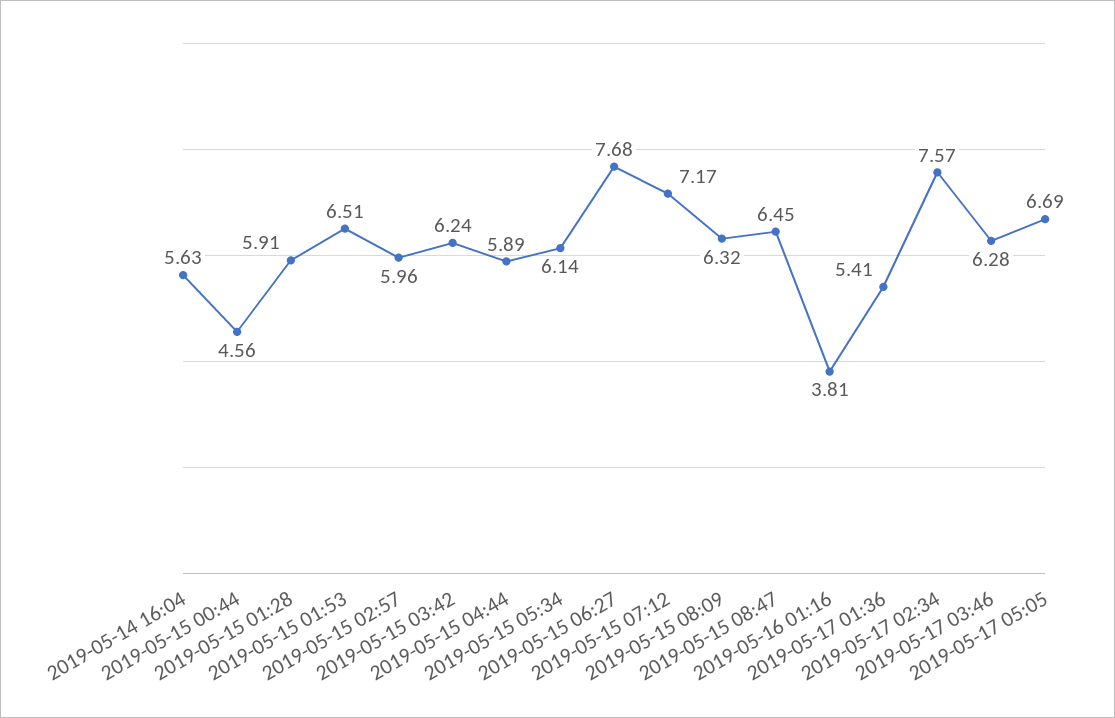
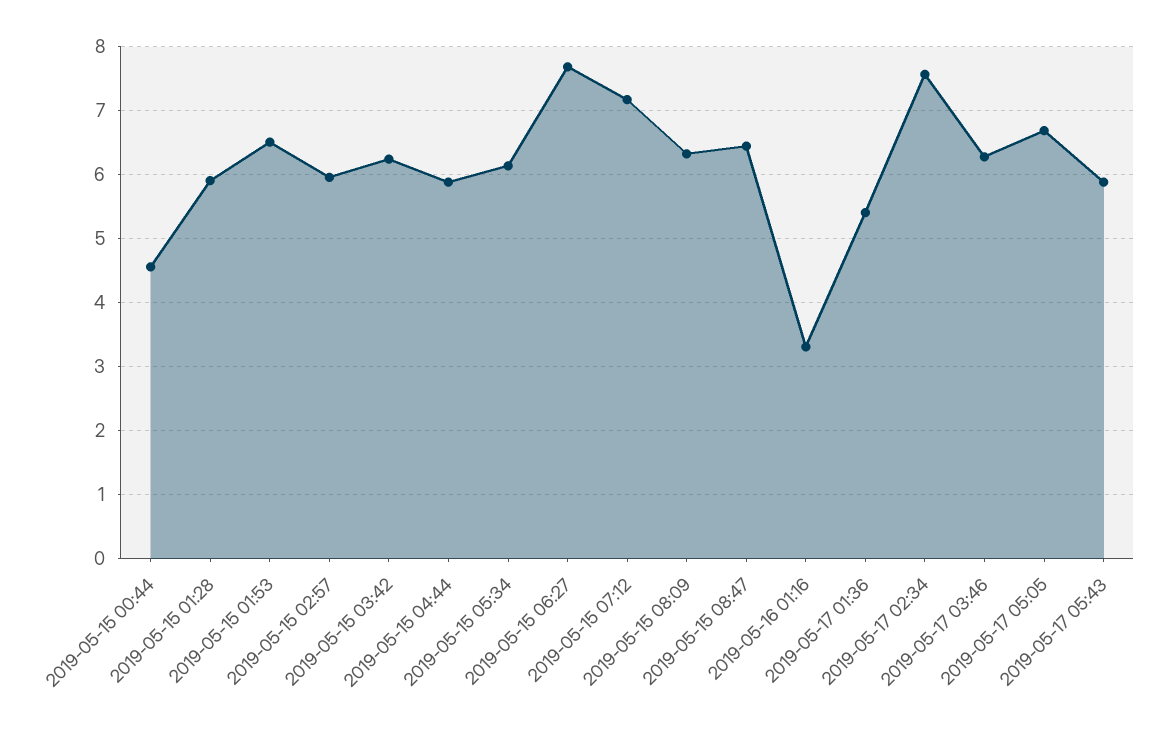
2019-05-14 16:04: 5.63 -> none
2019-05-16 01:16: 3.81 -> 3.3
2019-05-17 05:43: none -> 5.9

